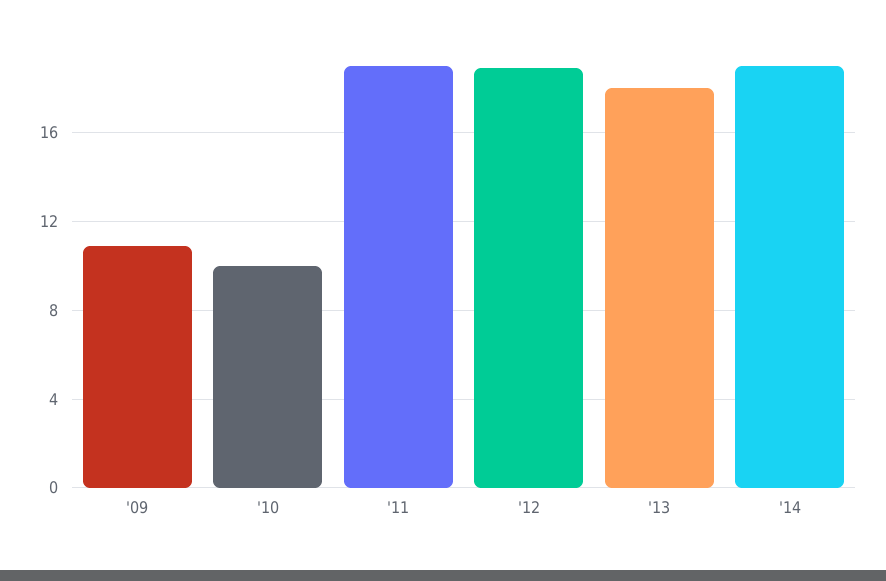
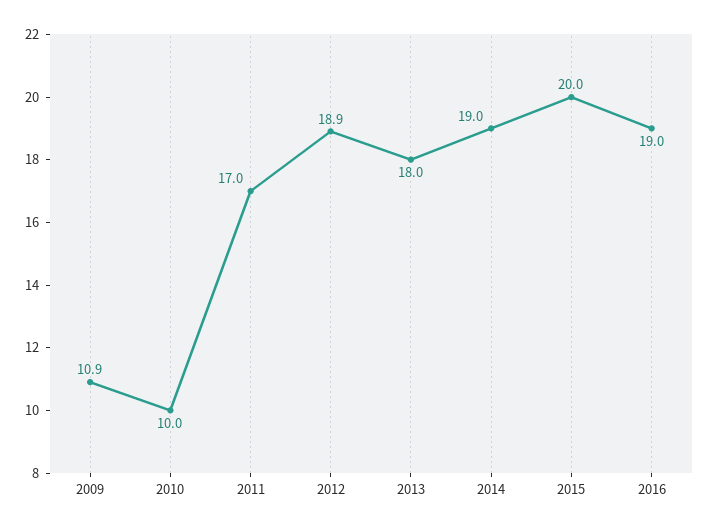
'11: 19 -> 17
2015: none -> 20
2016: none -> 19

